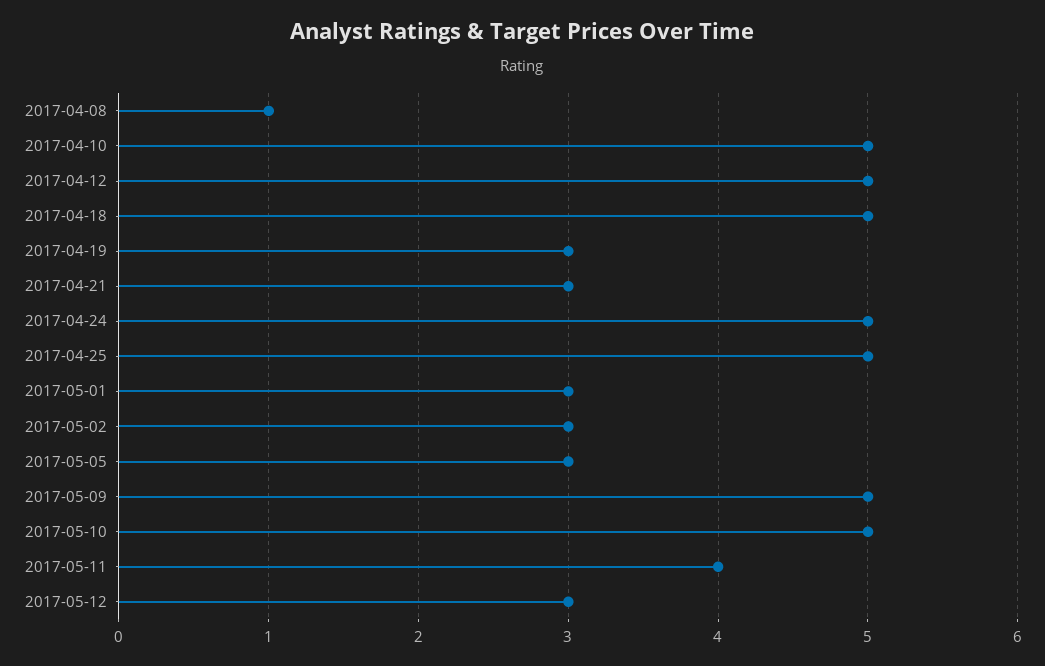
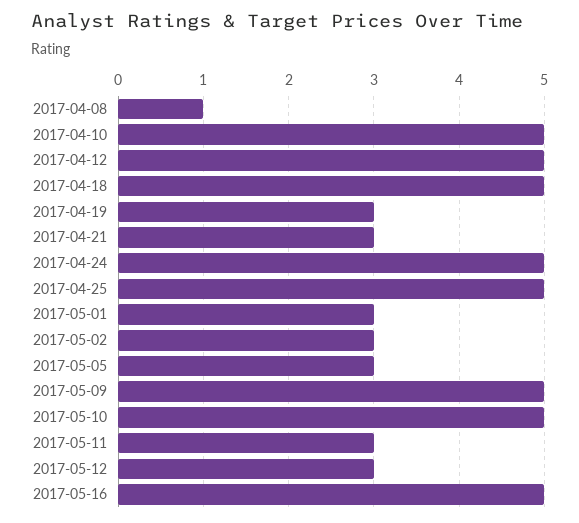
2017-05-11: 4 -> 3
2017-05-16: none -> 5

